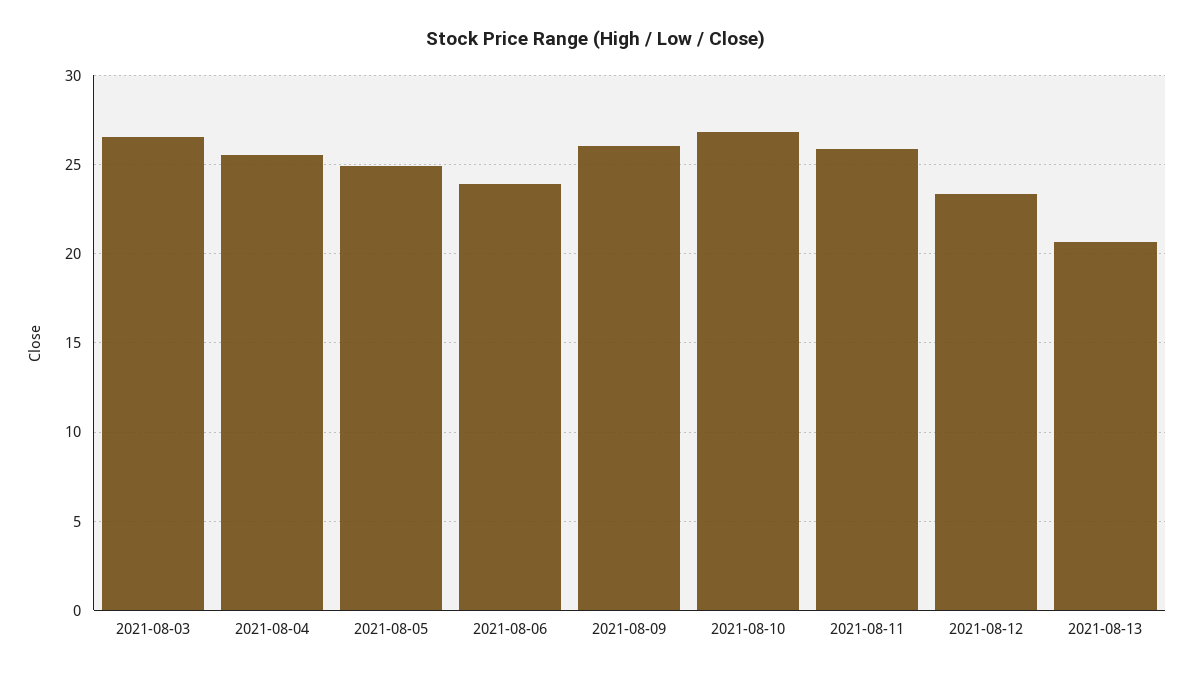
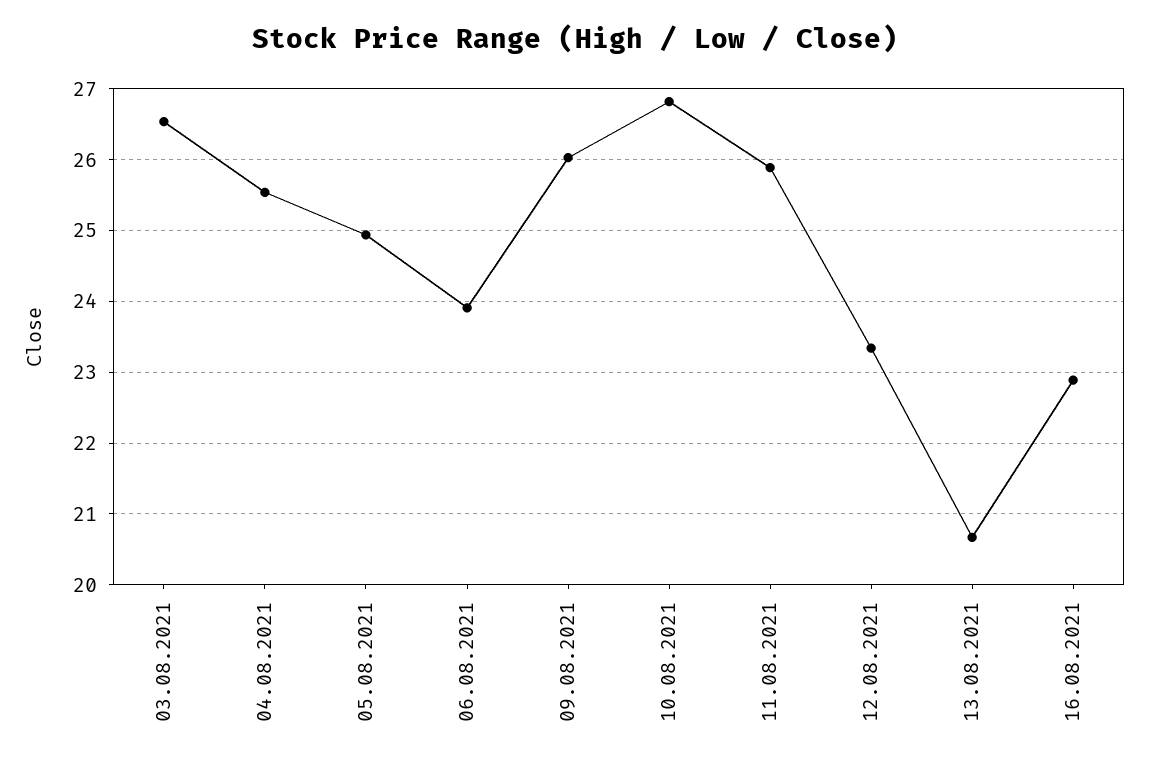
16.08.2021: none -> 22.9

